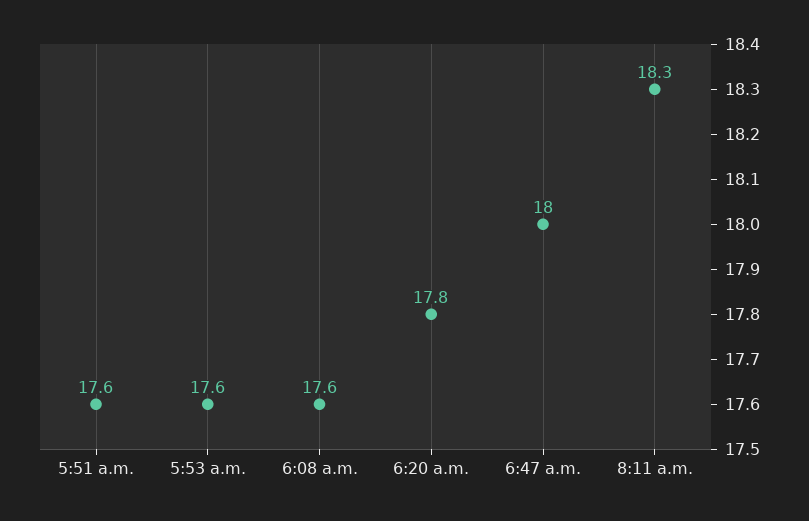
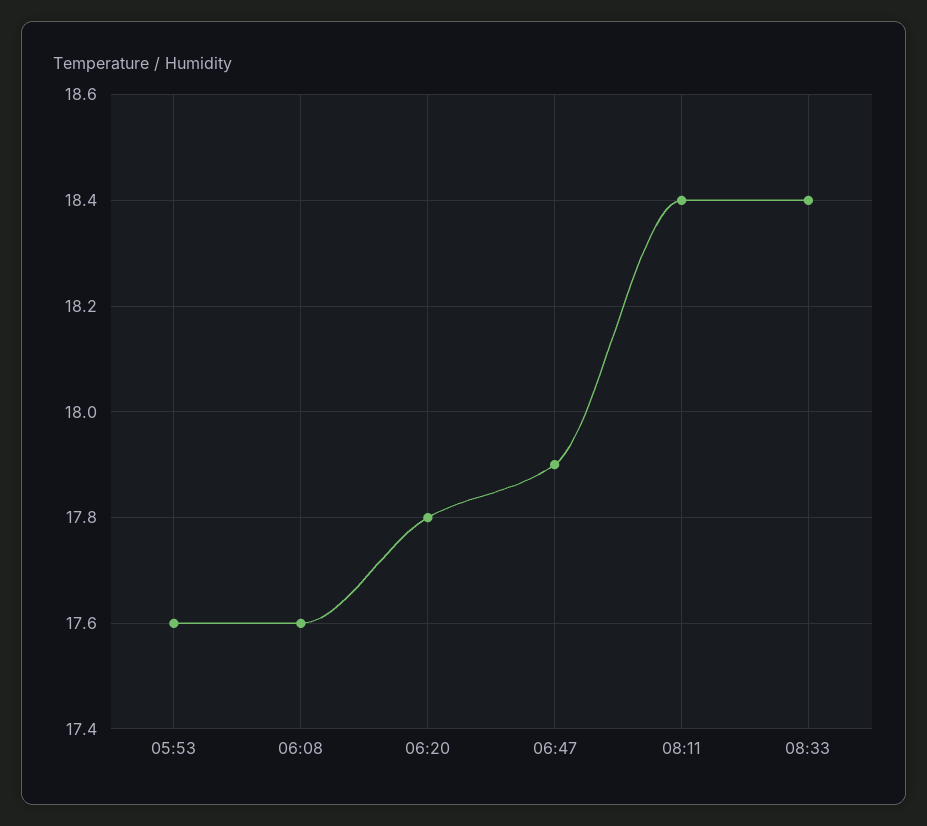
5:51 a.m.: 17.6 -> none
6:47 a.m.: 18 -> 17.9
8:11 a.m.: 18.3 -> 18.4
08:33: none -> 18.4

